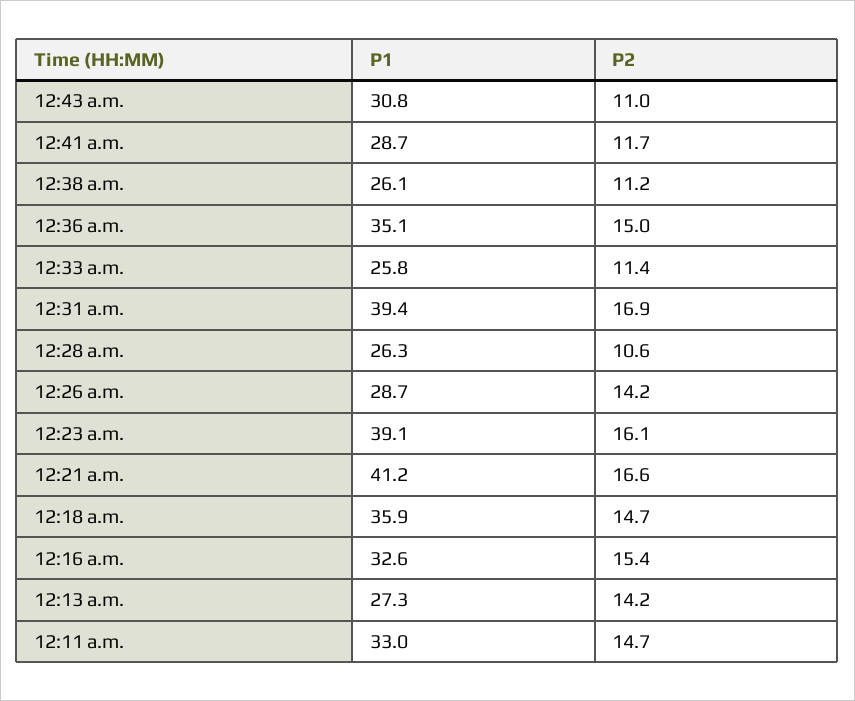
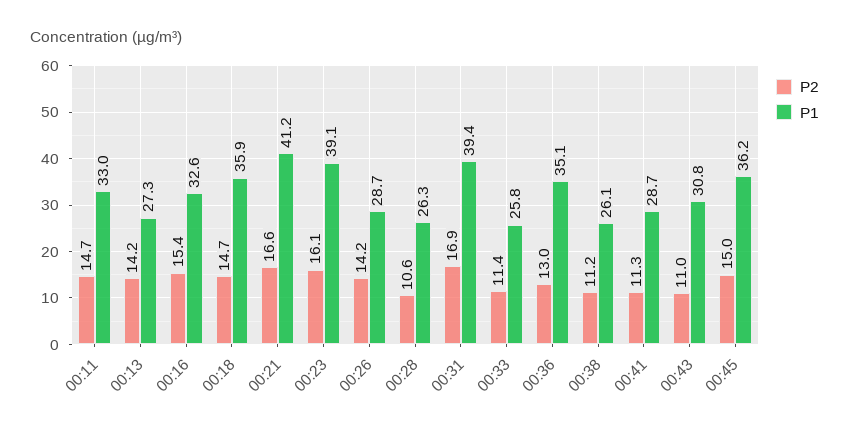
P2, 12:41 a.m.: 11.7 -> 11.3
P2, 12:36 a.m.: 15 -> 13
P2, 00:45: none -> 15
P1, 00:45: none -> 36.2

